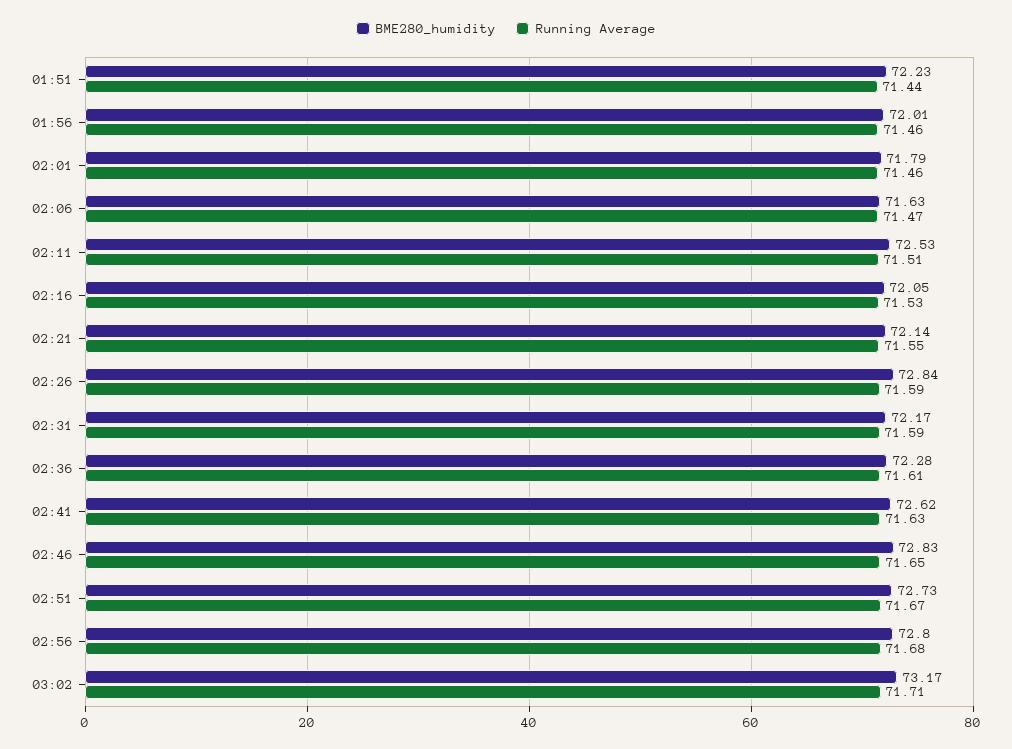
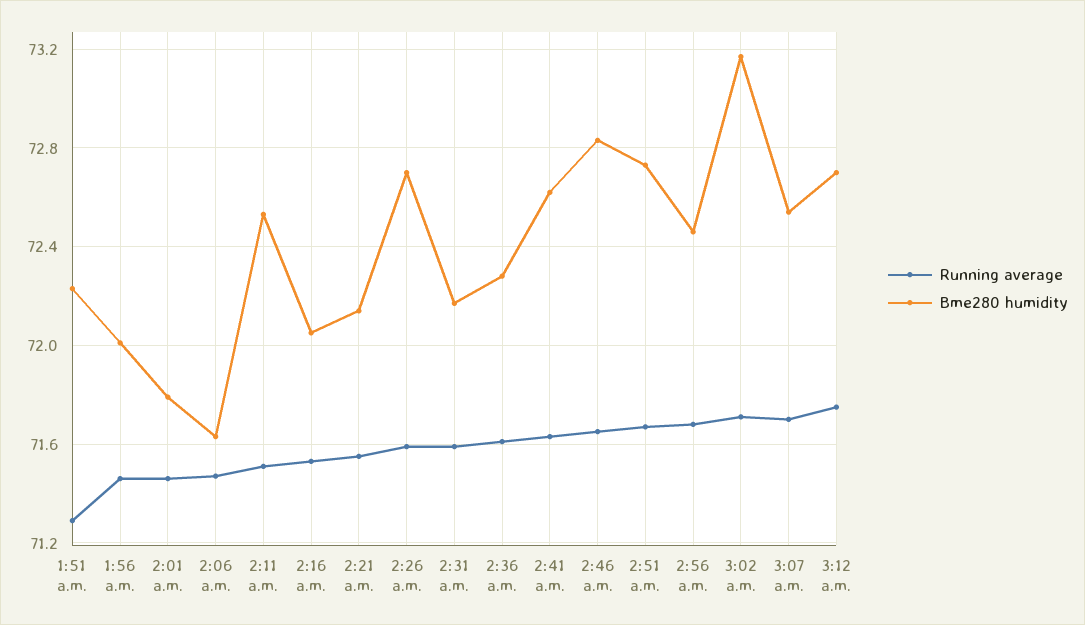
Running Average, 01:51: 71.44 -> 71.3
BME280_humidity, 02:26: 72.84 -> 72.7
BME280_humidity, 02:56: 72.8 -> 72.45
Running Average, 3:07 a.m.: none -> 71.7
BME280_humidity, 3:07 a.m.: none -> 72.55
Running Average, 3:12 a.m.: none -> 71.75
BME280_humidity, 3:12 a.m.: none -> 72.7

